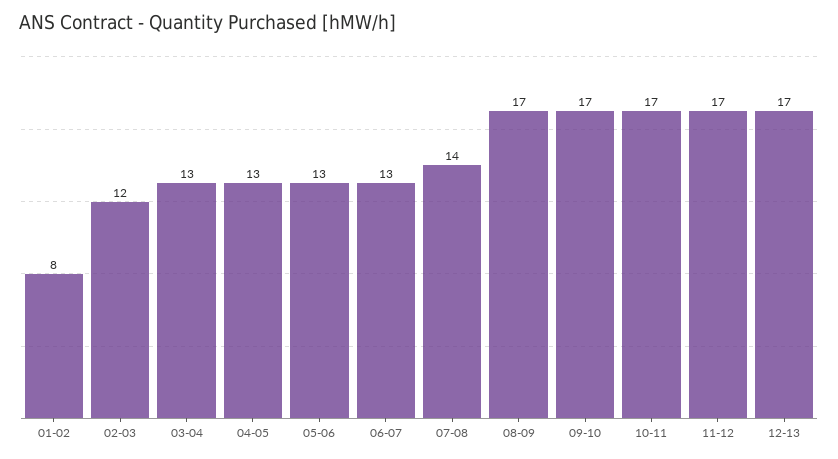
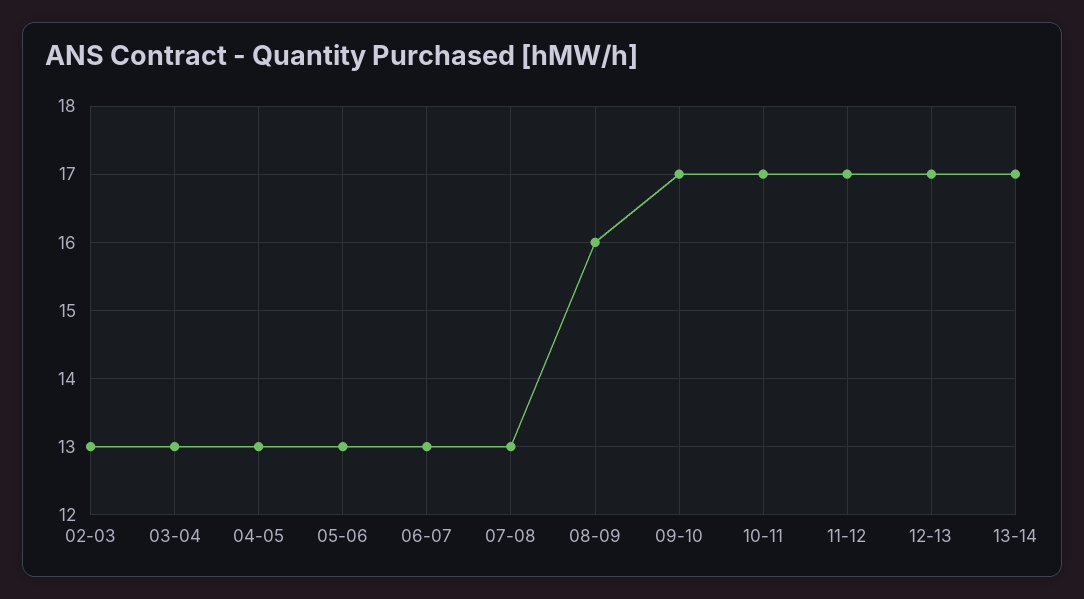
01-02: 8 -> none
02-03: 12 -> 13
07-08: 14 -> 13
08-09: 17 -> 16
13-14: none -> 17

